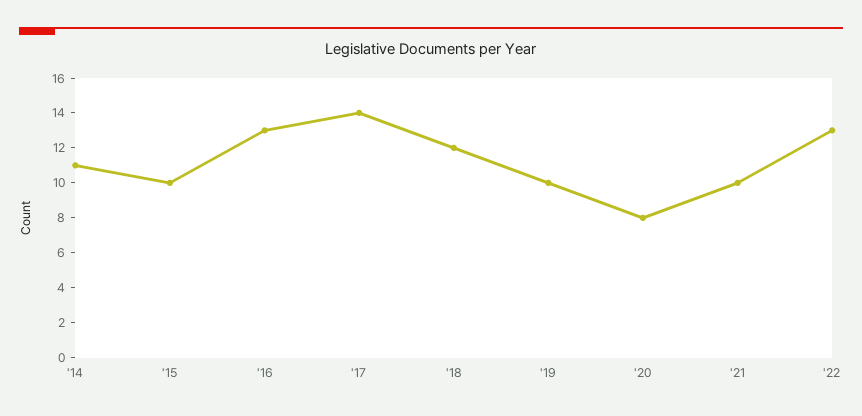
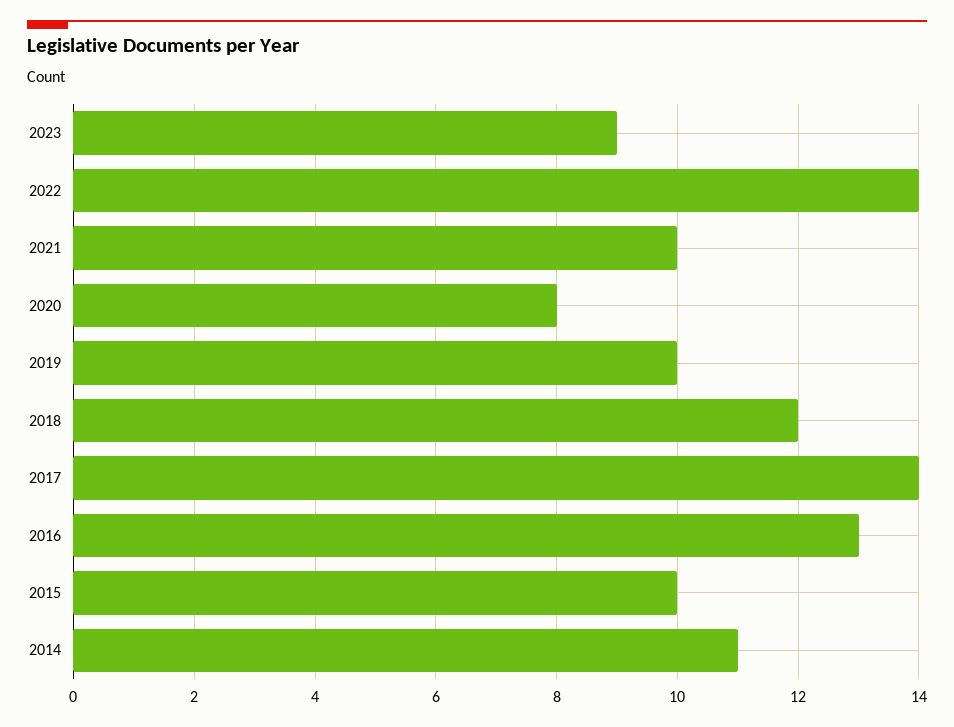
'22: 13 -> 14
2023: none -> 9

